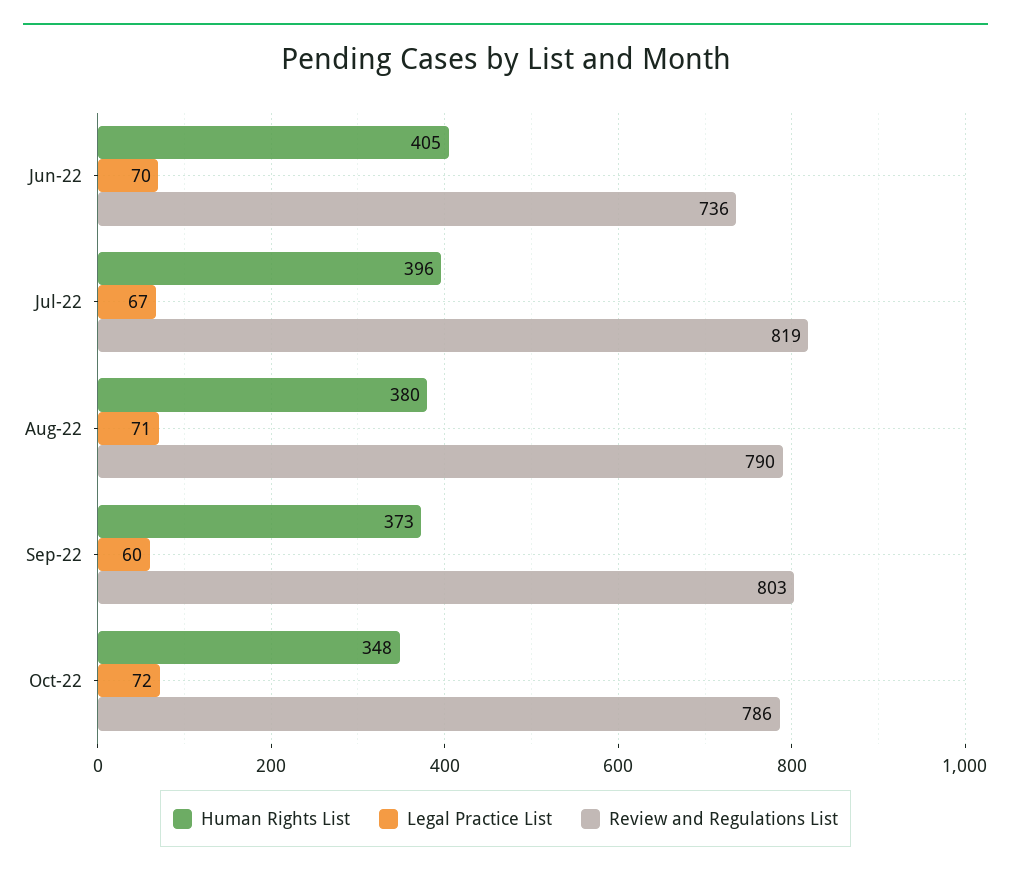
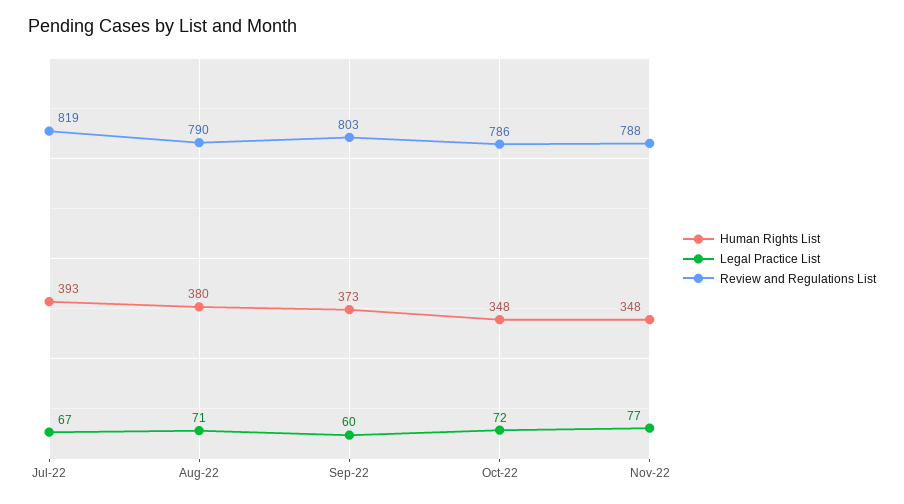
Human Rights List, Jun-22: 405 -> none
Legal Practice List, Jun-22: 70 -> none
Review and Regulations List, Jun-22: 736 -> none
Human Rights List, Jul-22: 396 -> 393
Human Rights List, Nov-22: none -> 348
Legal Practice List, Nov-22: none -> 77
Review and Regulations List, Nov-22: none -> 788

